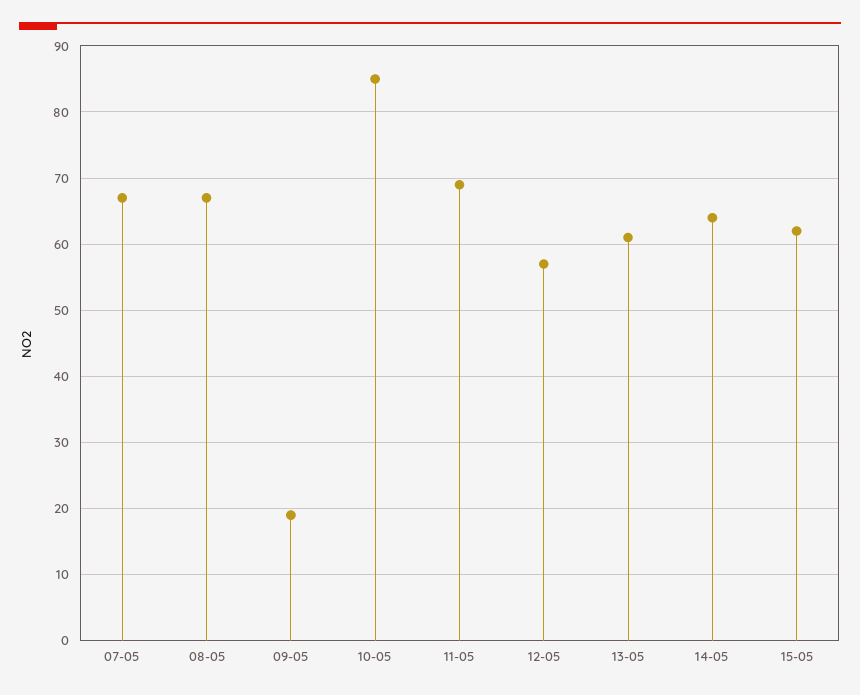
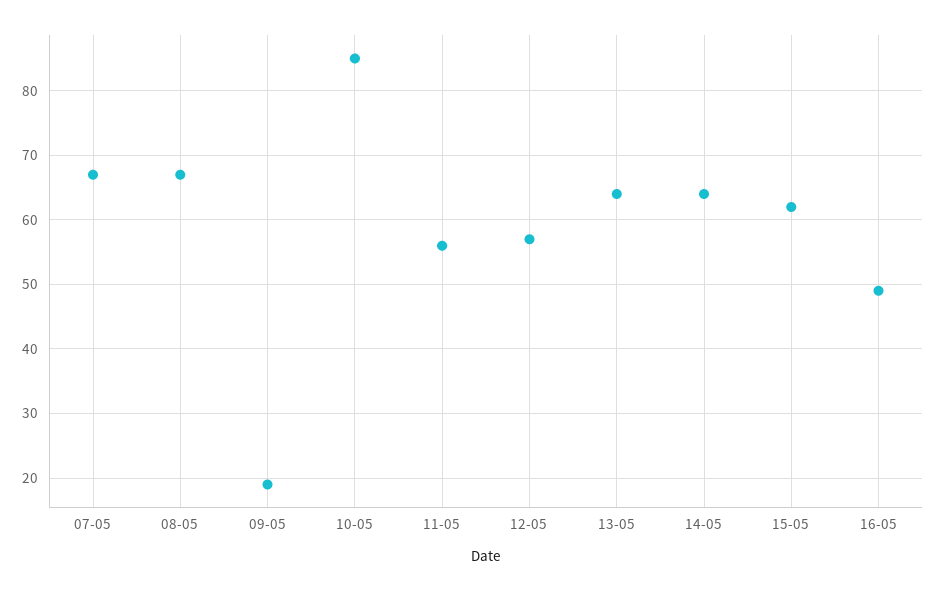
11-05: 69 -> 56
13-05: 61 -> 64
16-05: none -> 49

